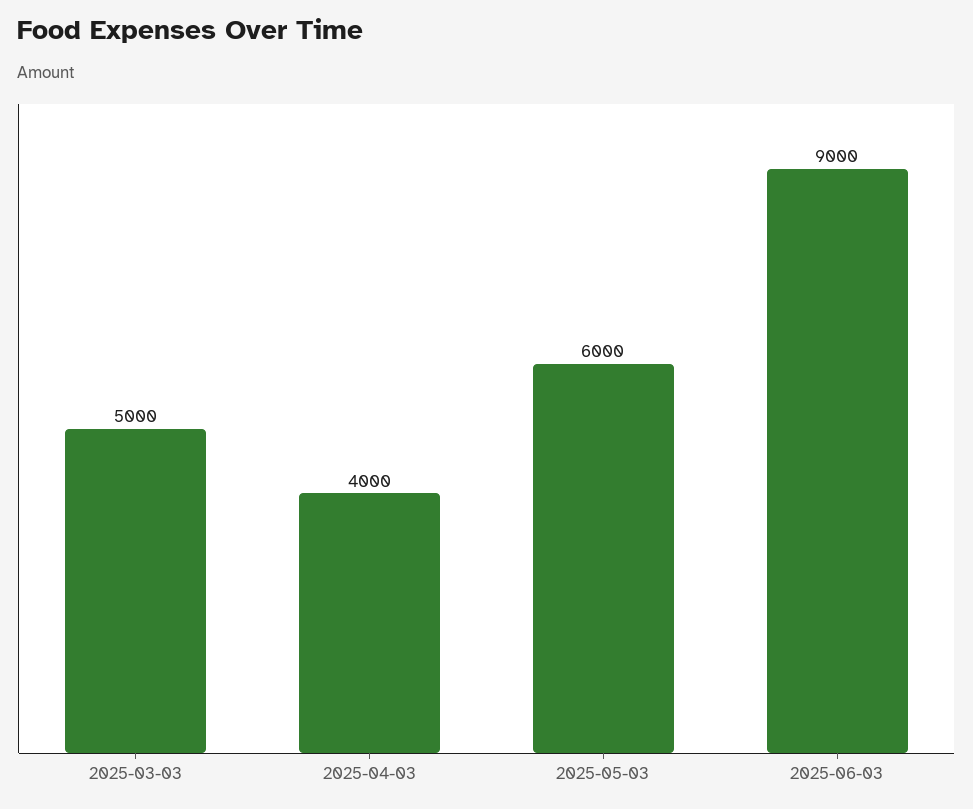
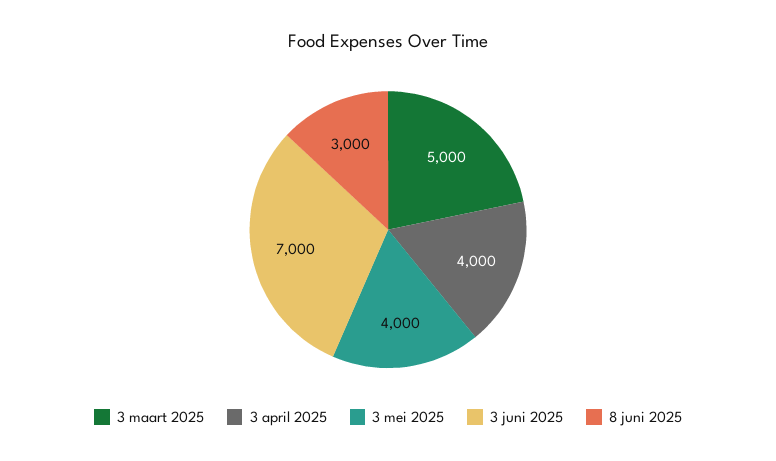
2025-05-03: 6000 -> 4000
2025-06-03: 9000 -> 7000
8 juni 2025: none -> 3000

